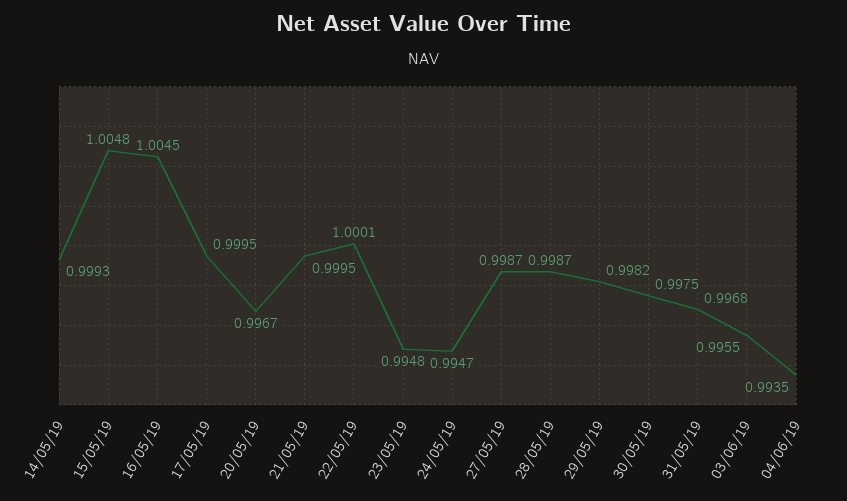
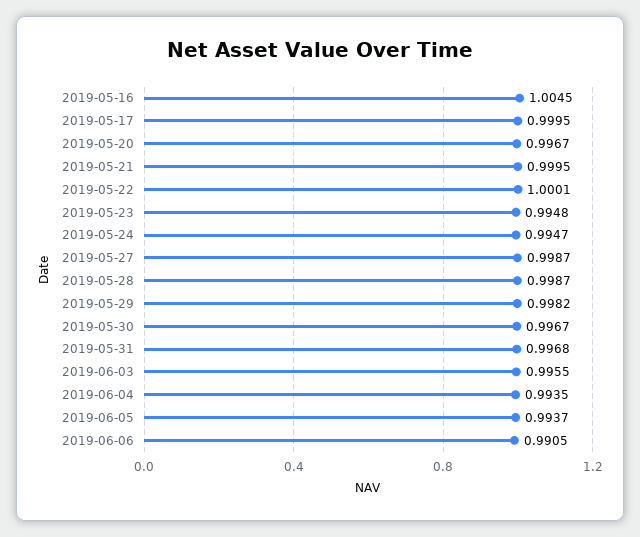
14/05/19: 0.9993 -> none
15/05/19: 1.0048 -> none
30/05/19: 0.9975 -> 0.9967
2019-06-05: none -> 0.9937
2019-06-06: none -> 0.9905

